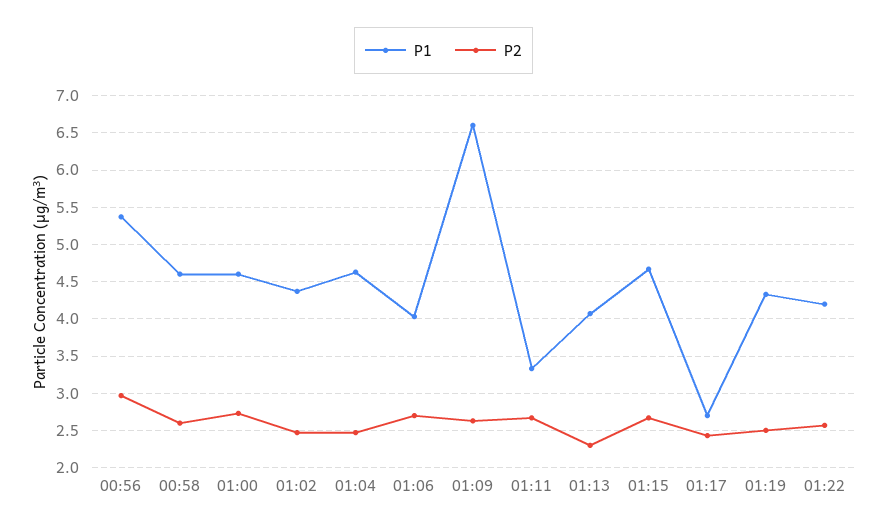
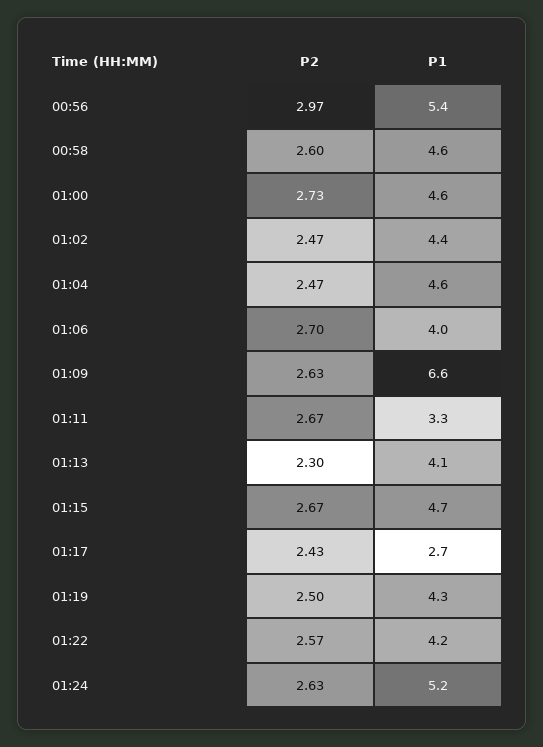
P2, 01:24: none -> 2.63
P1, 01:24: none -> 5.2

